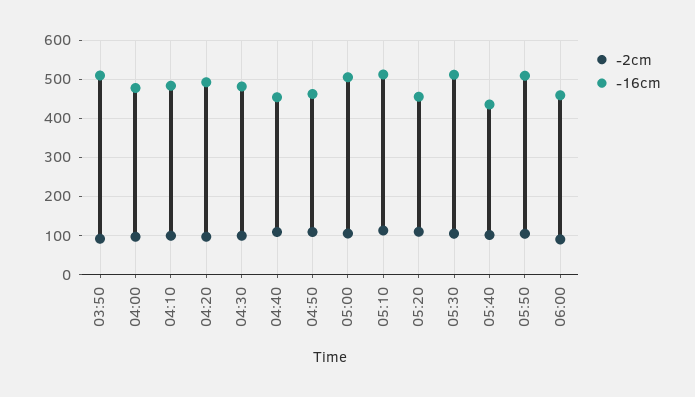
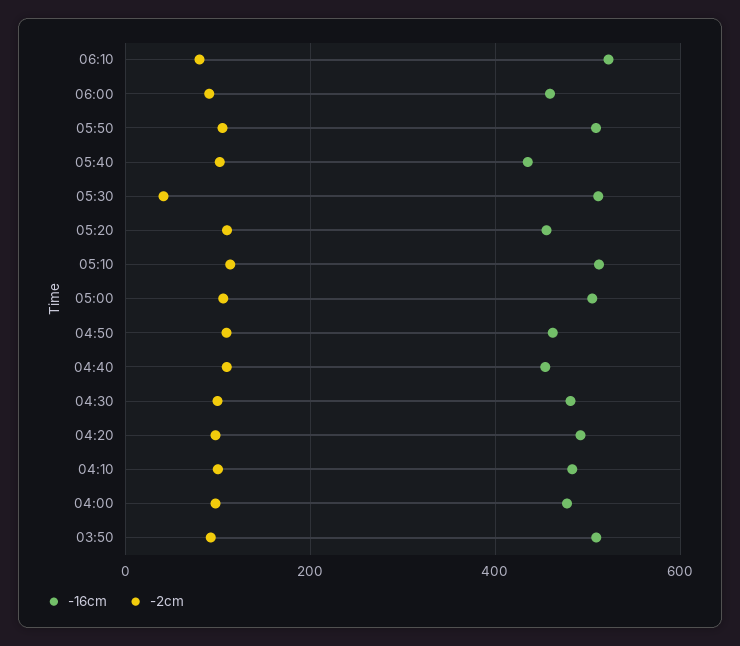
-2cm, 05:30: 100 -> 40
-16cm, 06:10: none -> 520
-2cm, 06:10: none -> 80

